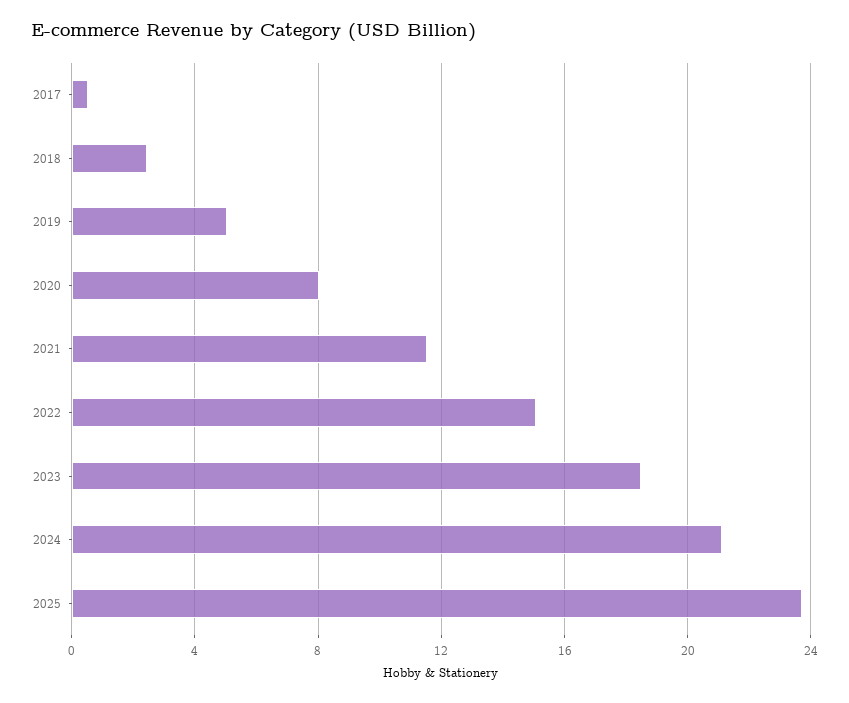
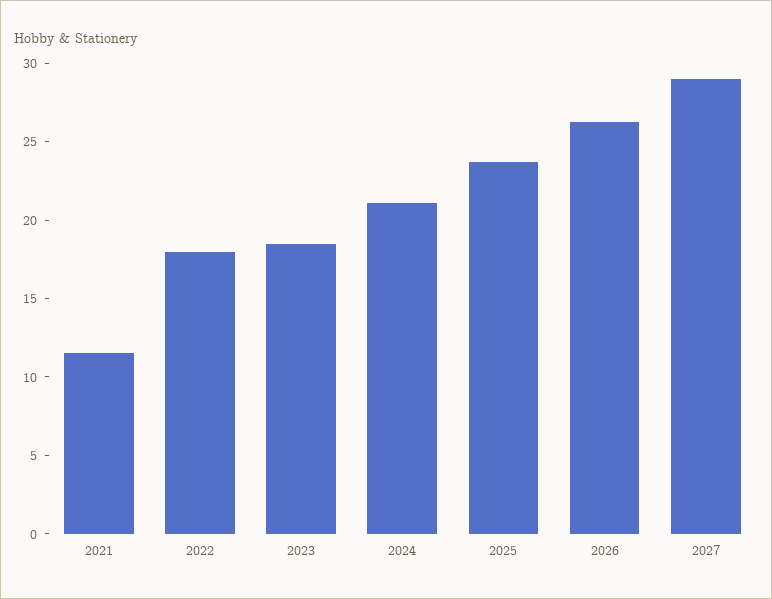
2017: 0.5 -> none
2018: 2.5 -> none
2019: 5 -> none
2020: 8 -> none
2022: 15 -> 18
2026: none -> 26
2027: none -> 29

